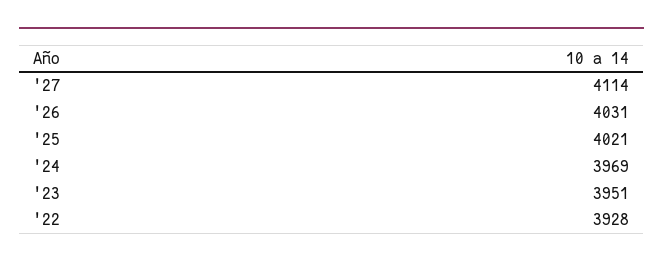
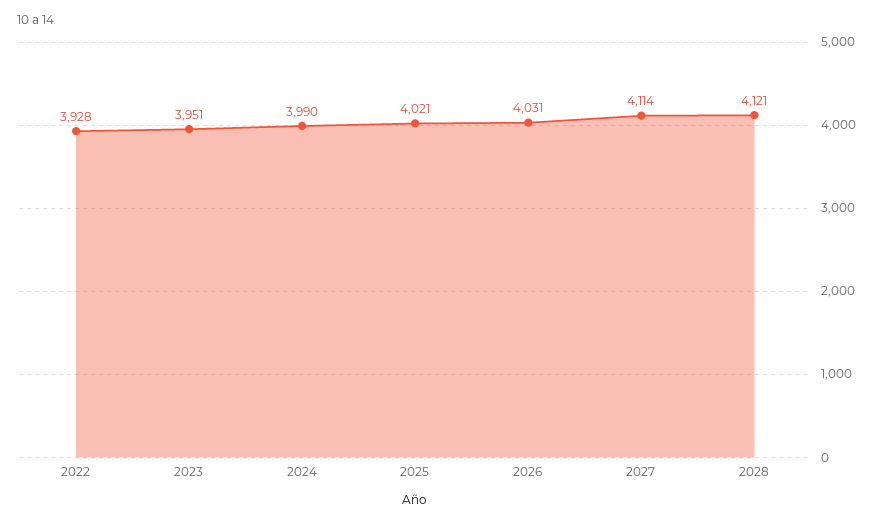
'24: 3969 -> 3990
2028: none -> 4121

